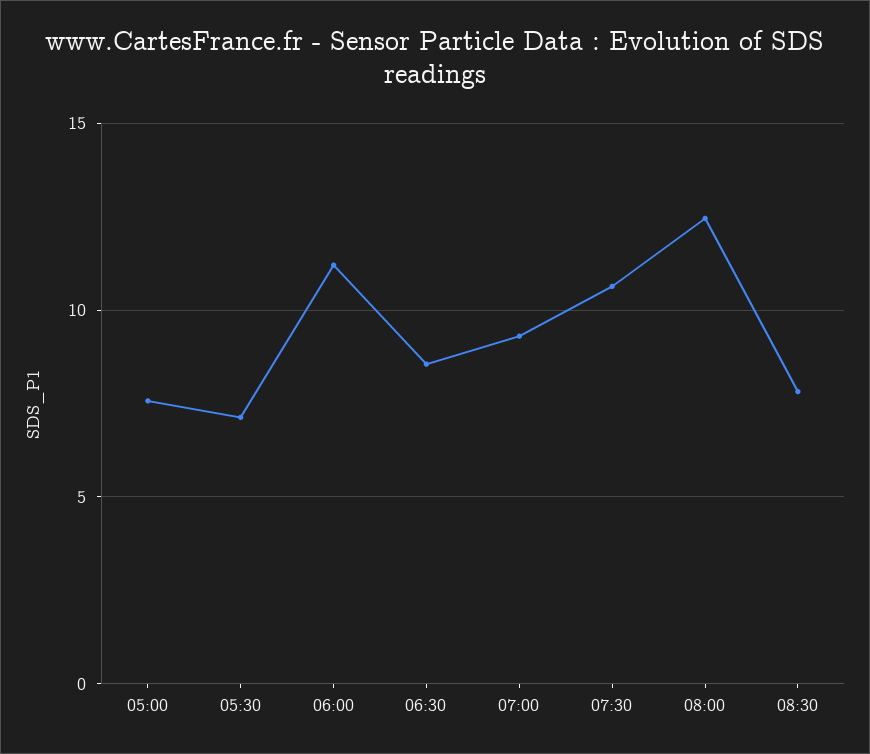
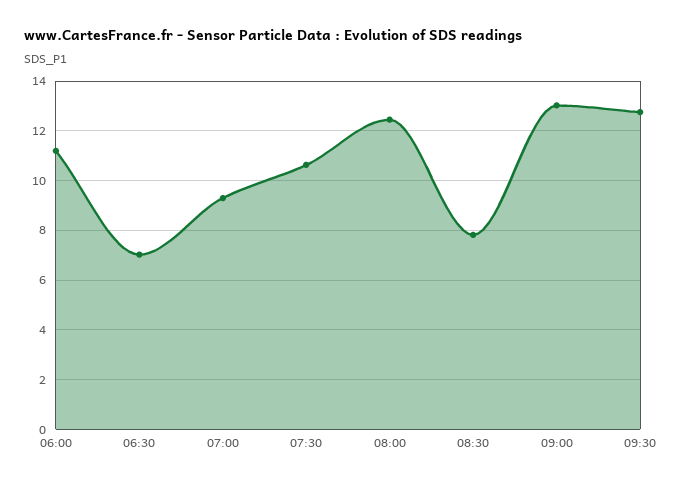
05:00: 7.5 -> none
05:30: 7 -> none
06:30: 8.5 -> 7
09:00: none -> 13
09:30: none -> 12.75

